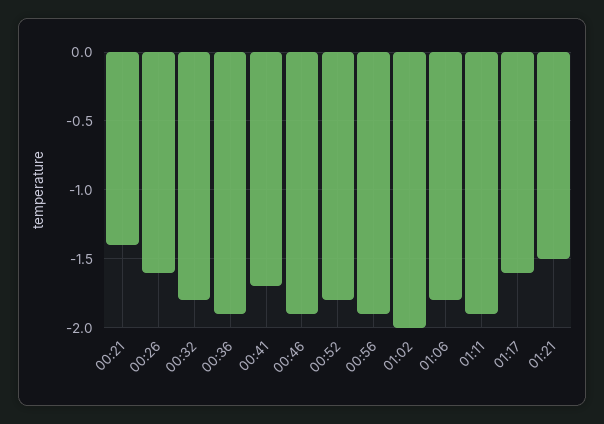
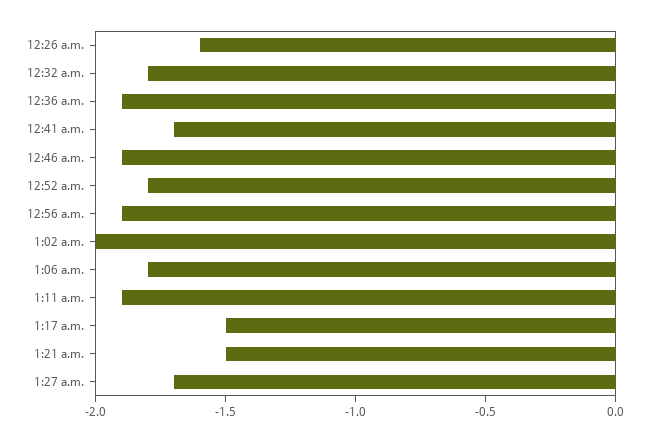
00:21: -1.4 -> none
01:17: -1.6 -> -1.5
1:27 a.m.: none -> -1.7

